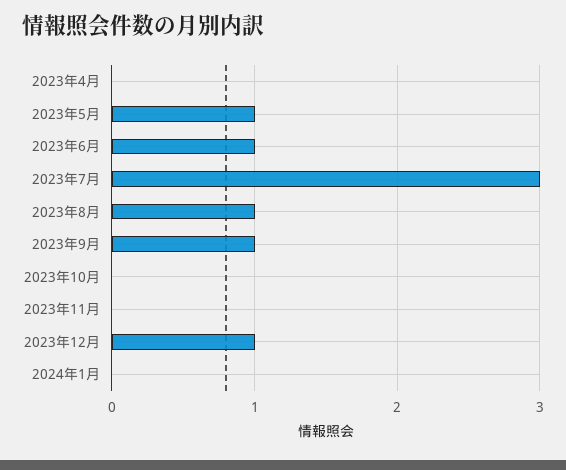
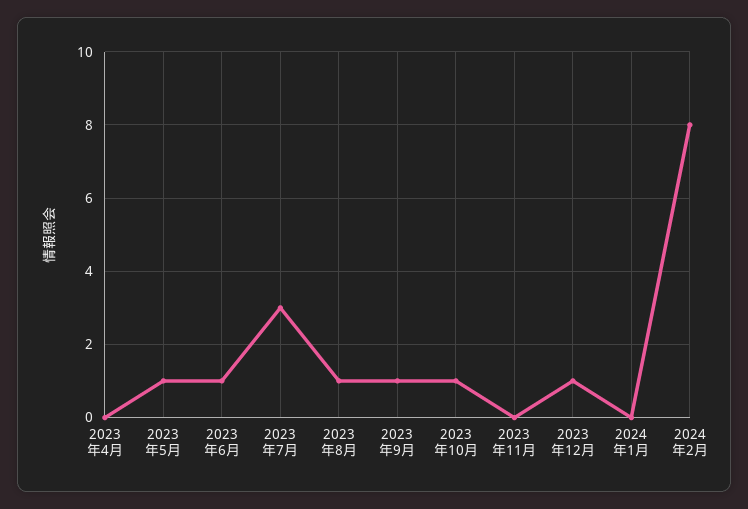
2023年10月: 0 -> 1
2024年2月: none -> 8

